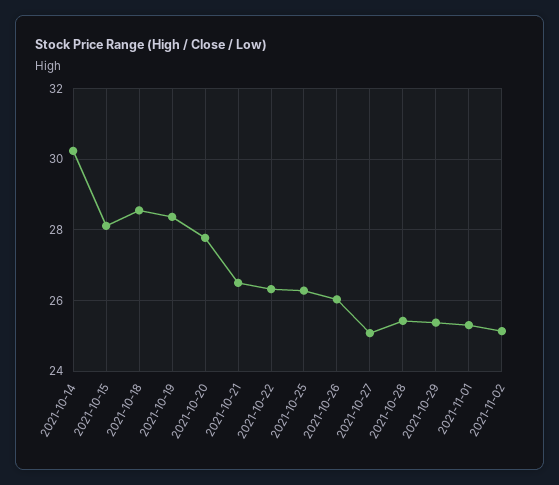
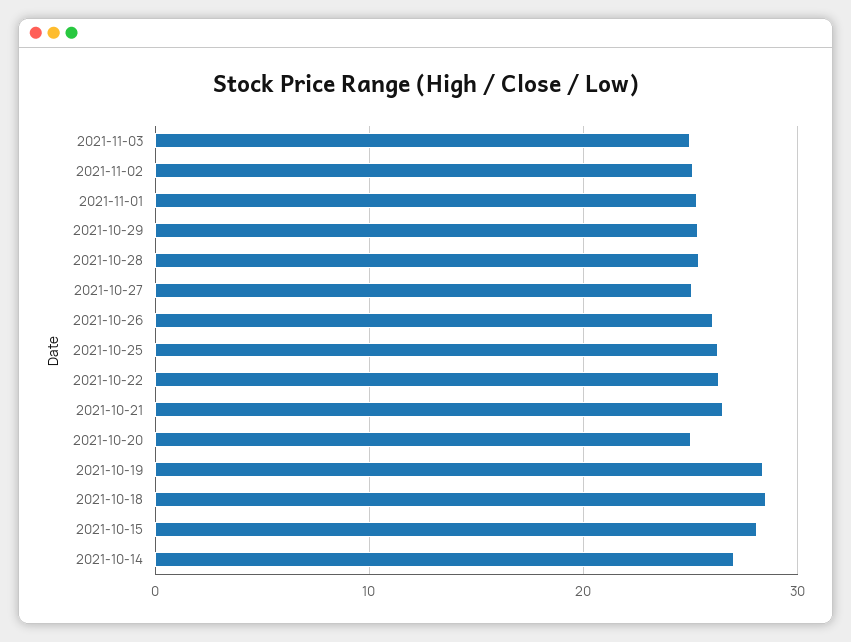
2021-10-14: 30.2 -> 27
2021-10-20: 27.8 -> 25
2021-11-03: none -> 25

